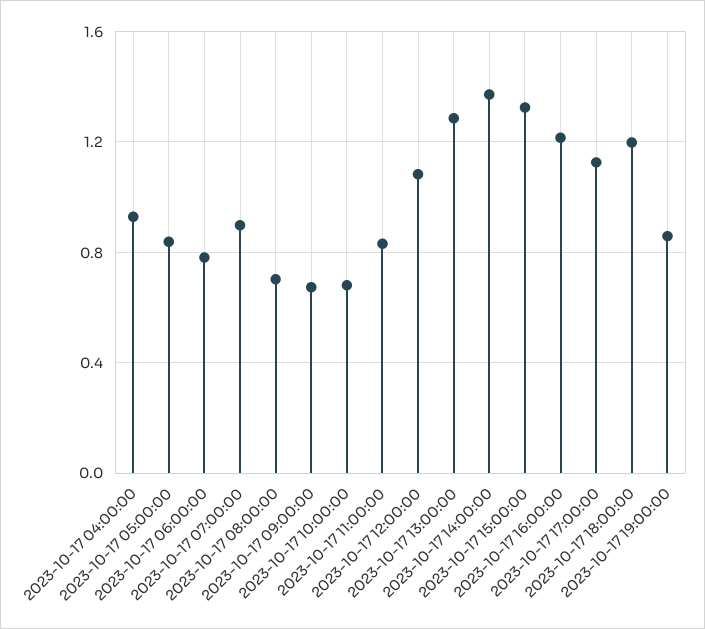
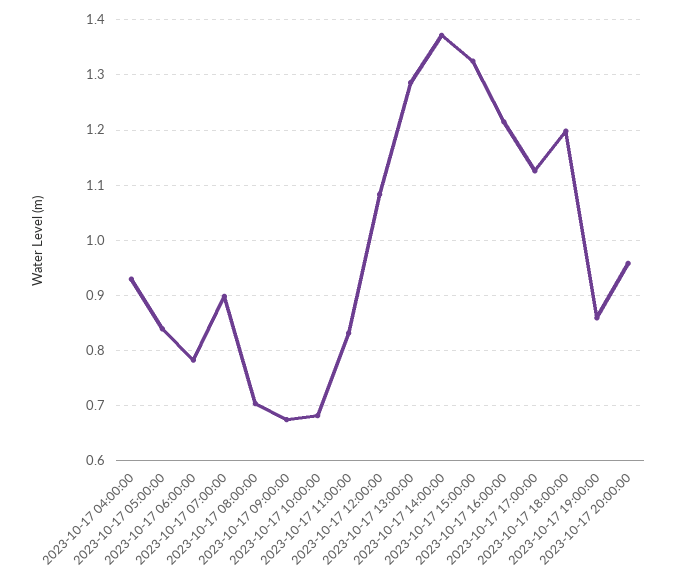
2023-10-17 20:00:00: none -> 0.96

